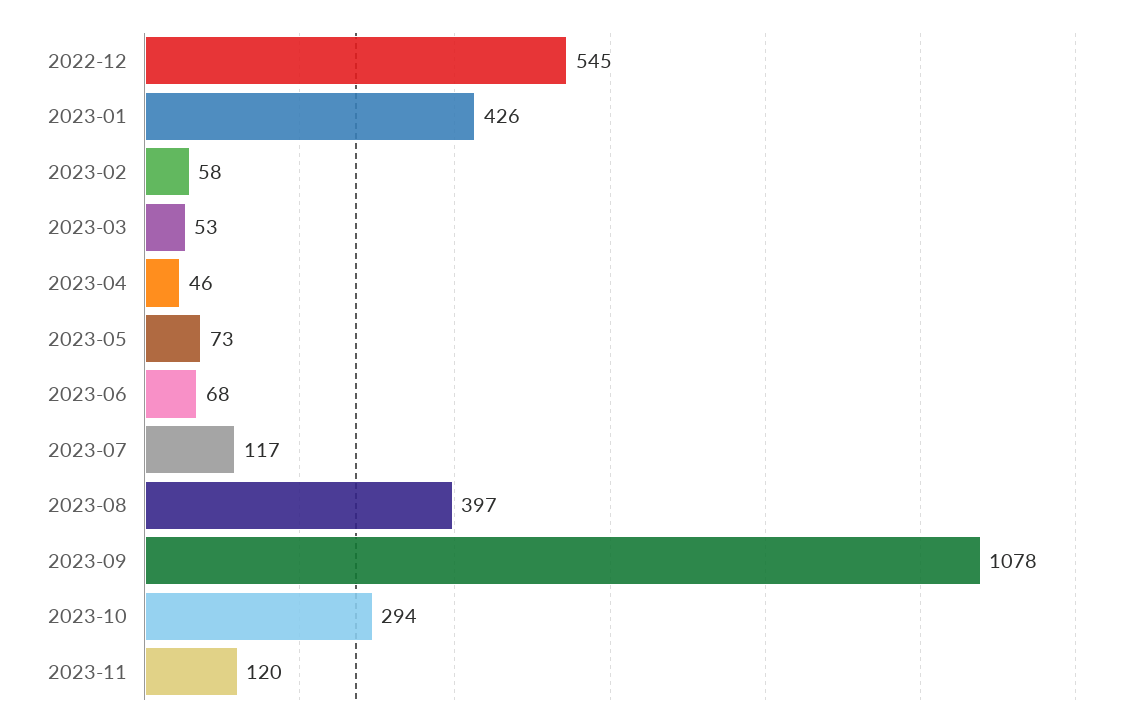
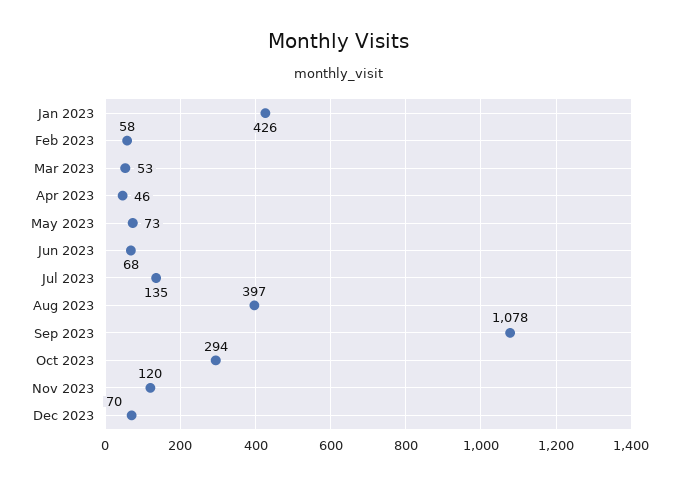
2022-12: 545 -> none
2023-07: 117 -> 135
Dec 2023: none -> 70

